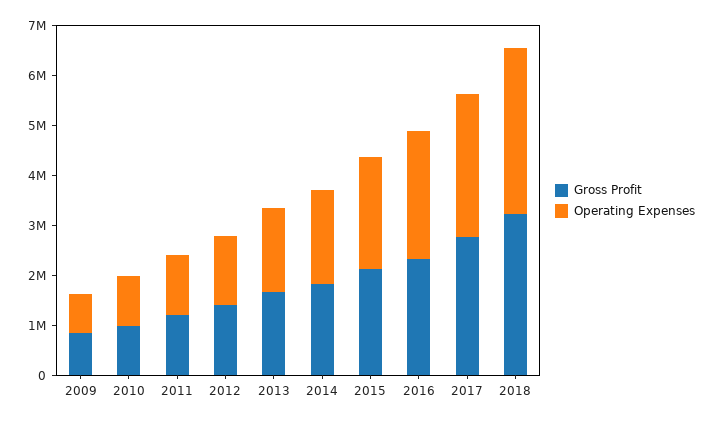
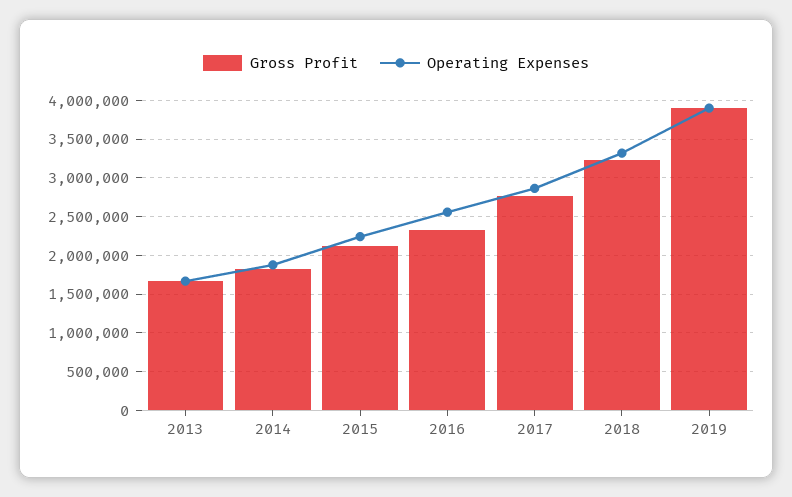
Gross Profit, 2009: 800000 -> none
Operating Expenses, 2009: 800000 -> none
Gross Profit, 2010: 1000000 -> none
Operating Expenses, 2010: 1000000 -> none
Gross Profit, 2011: 1200000 -> none
Operating Expenses, 2011: 1200000 -> none
Gross Profit, 2012: 1400000 -> none
Operating Expenses, 2012: 1400000 -> none
Gross Profit, 2019: none -> 3900000
Operating Expenses, 2019: none -> 3900000

